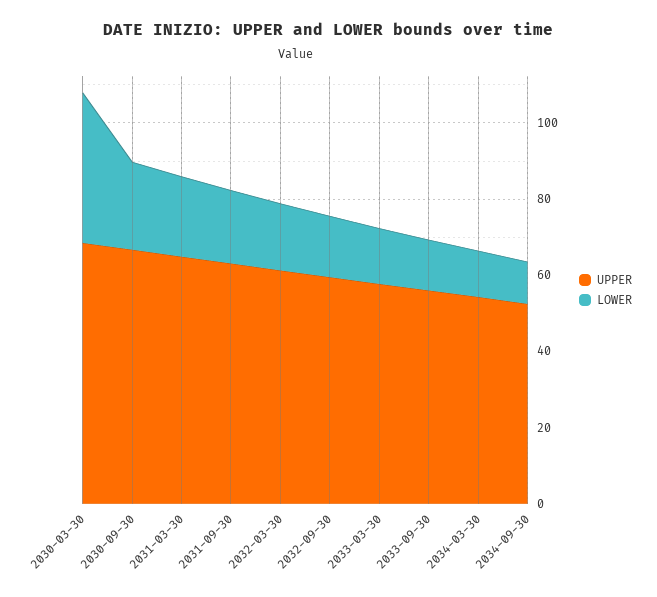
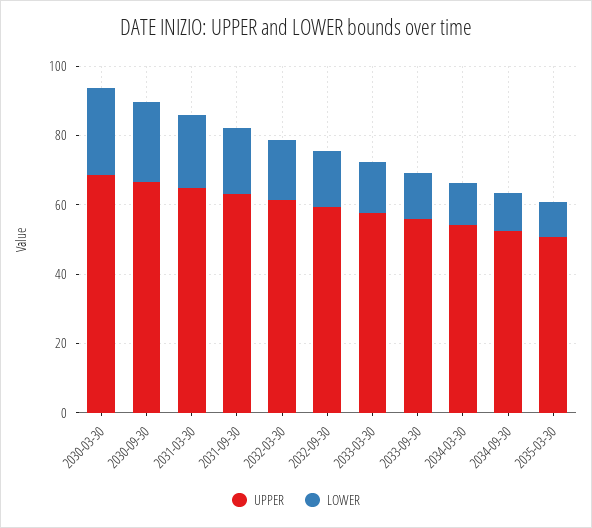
LOWER, 2030-03-30: 40 -> 25
UPPER, 2035-03-30: none -> 50
LOWER, 2035-03-30: none -> 10

